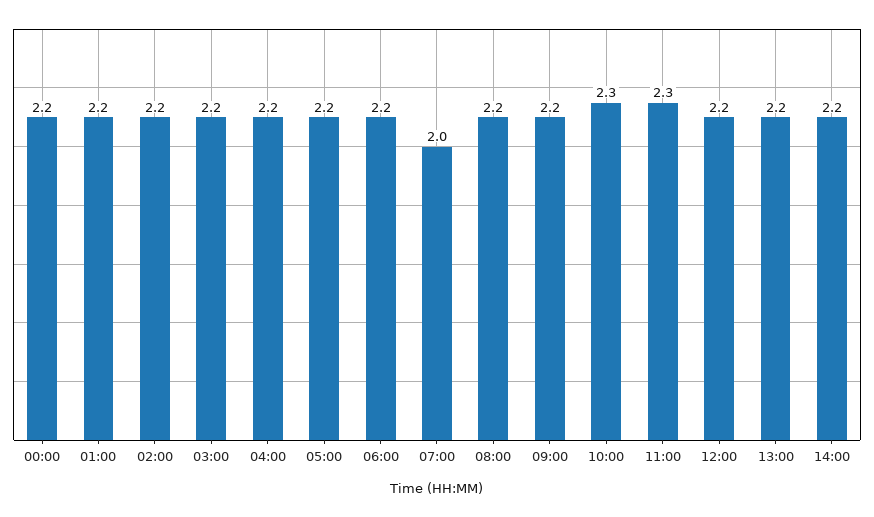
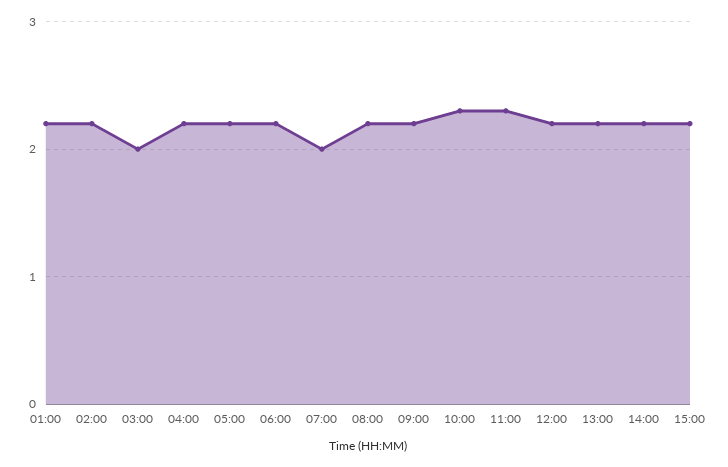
00:00: 2.2 -> none
03:00: 2.2 -> 2
15:00: none -> 2.2

